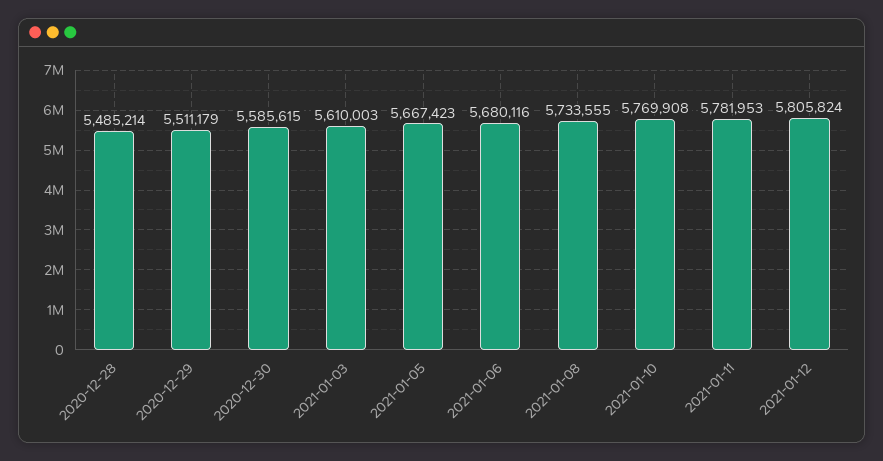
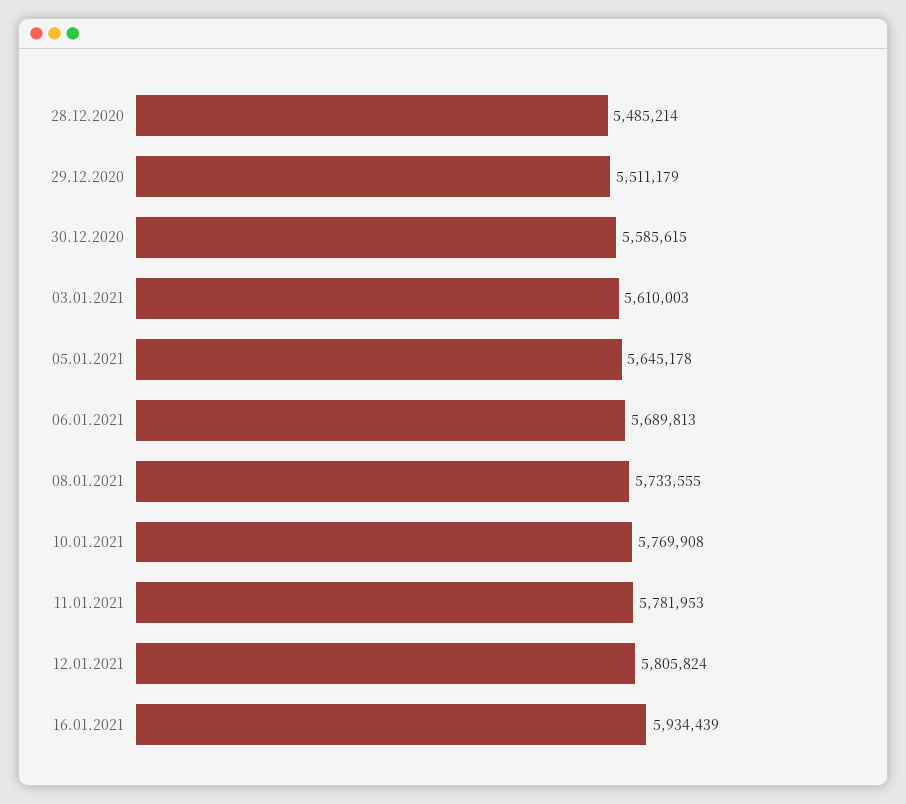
2021-01-05: 5667423 -> 5645178
2021-01-06: 5680116 -> 5689813
16.01.2021: none -> 5934439

